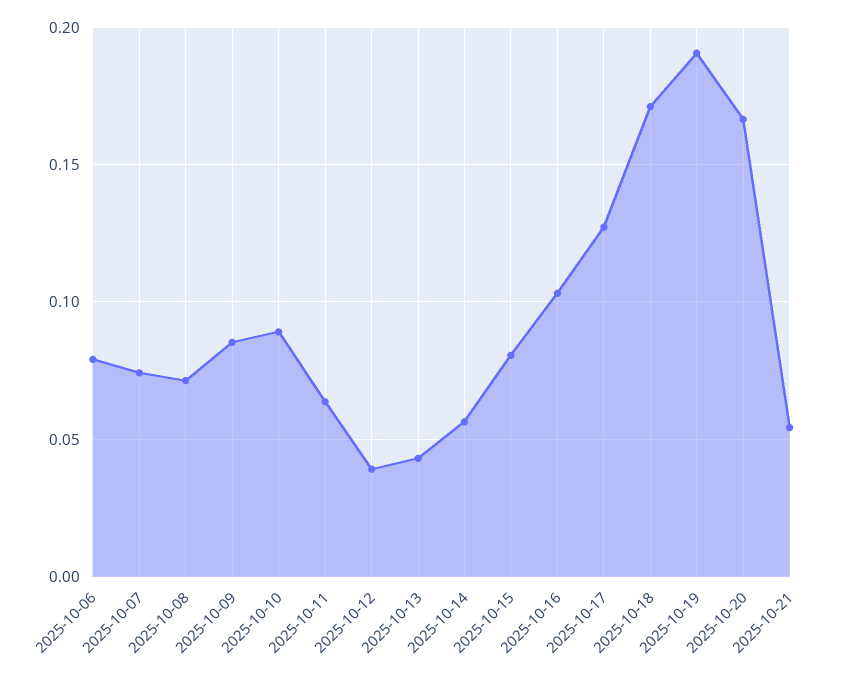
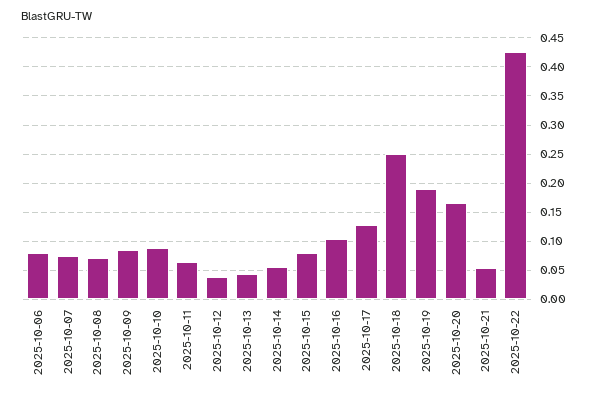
2025-10-18: 0.17 -> 0.25
2025-10-22: none -> 0.425

